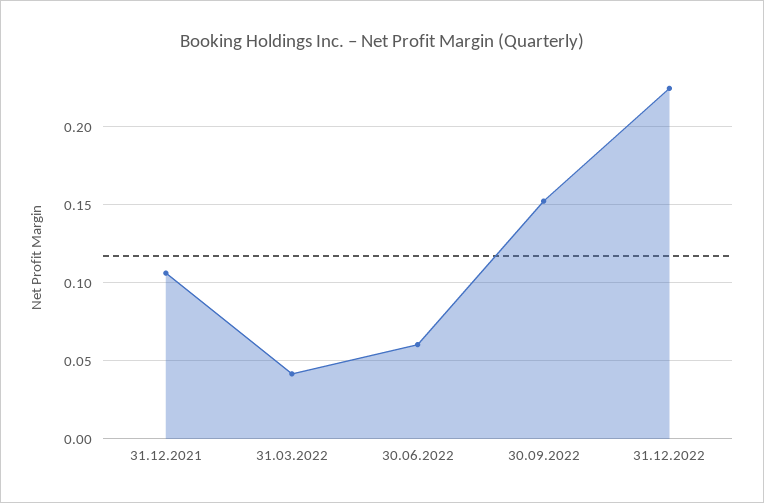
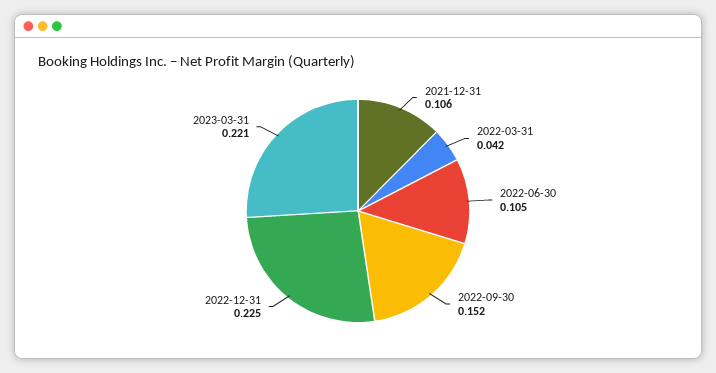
30.06.2022: 0.06 -> 0.105
2023-03-31: none -> 0.221

